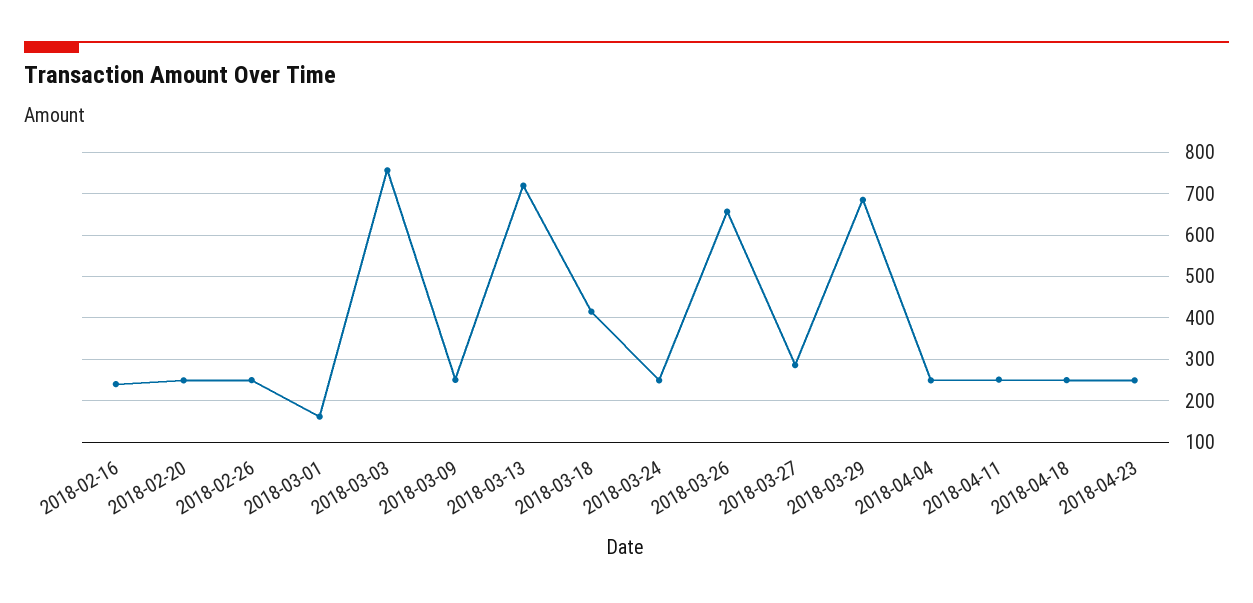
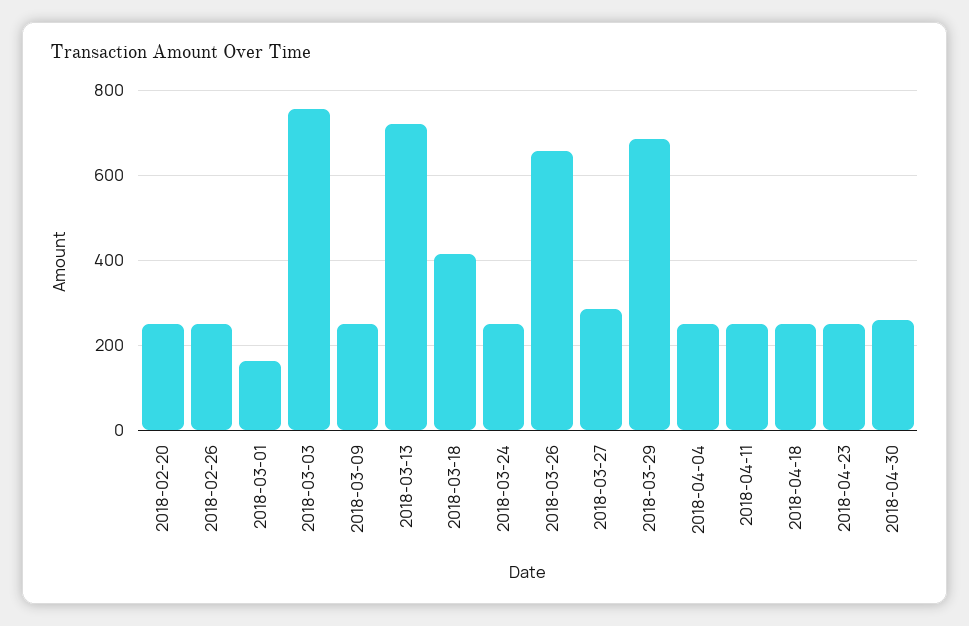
2018-02-16: 240 -> none
2018-04-30: none -> 260

